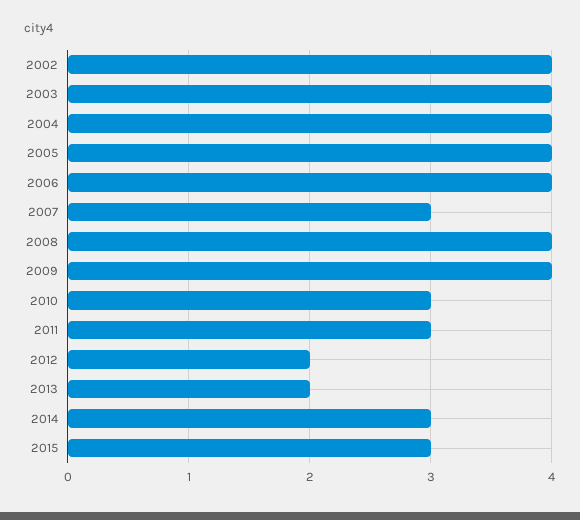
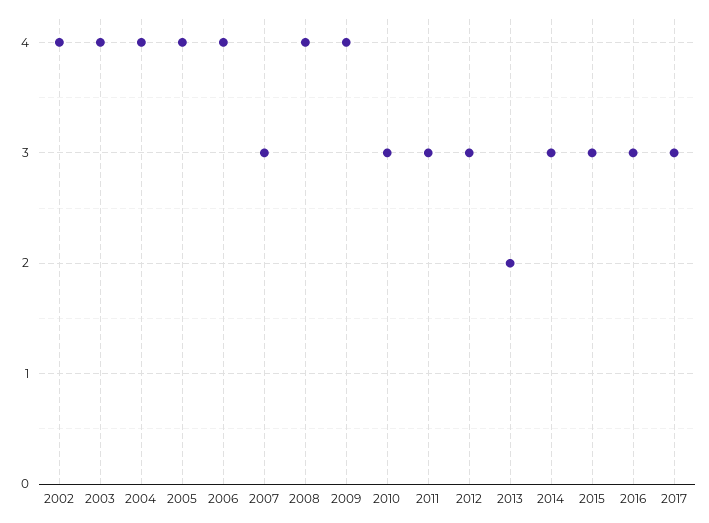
2012: 2 -> 3
2016: none -> 3
2017: none -> 3

